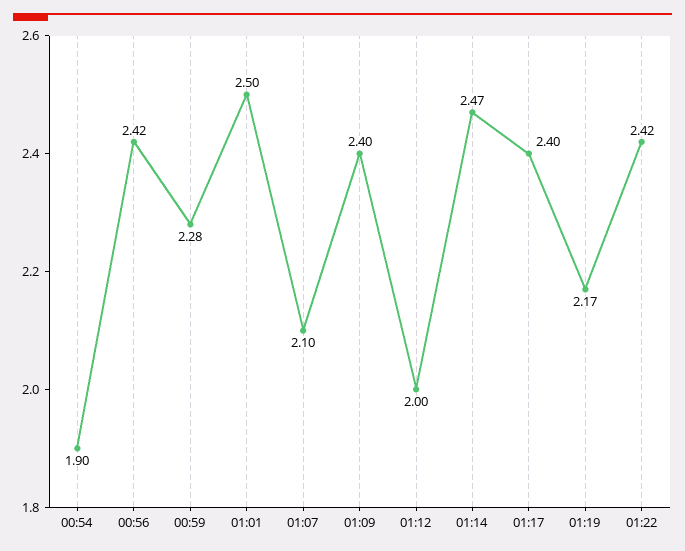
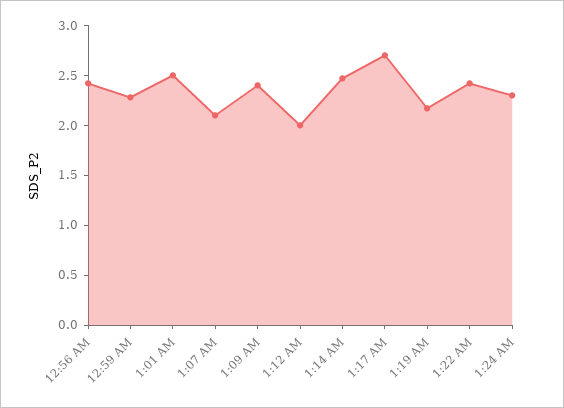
00:54: 1.9 -> none
01:17: 2.4 -> 2.7
1:24 AM: none -> 2.3

